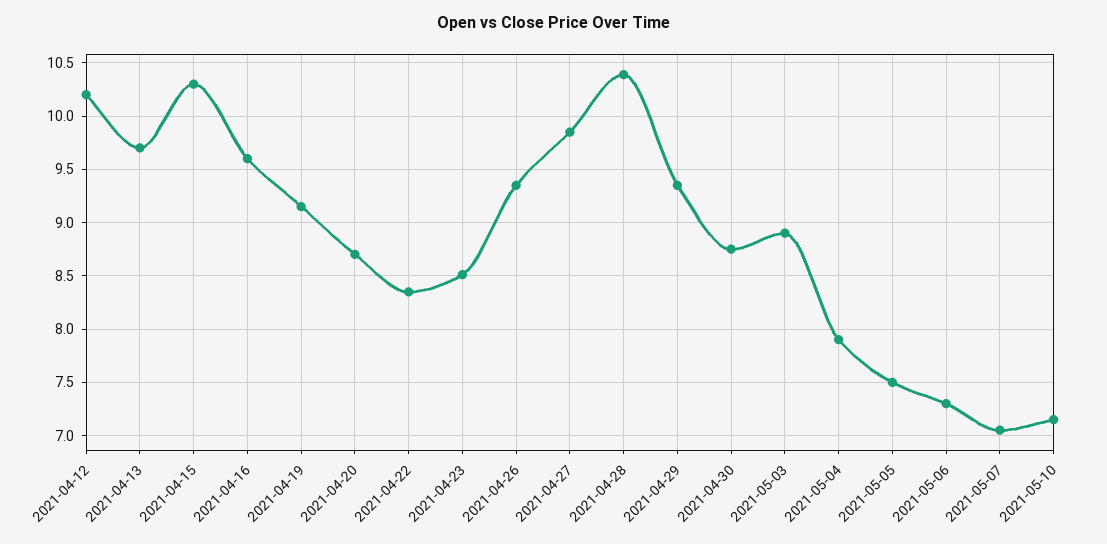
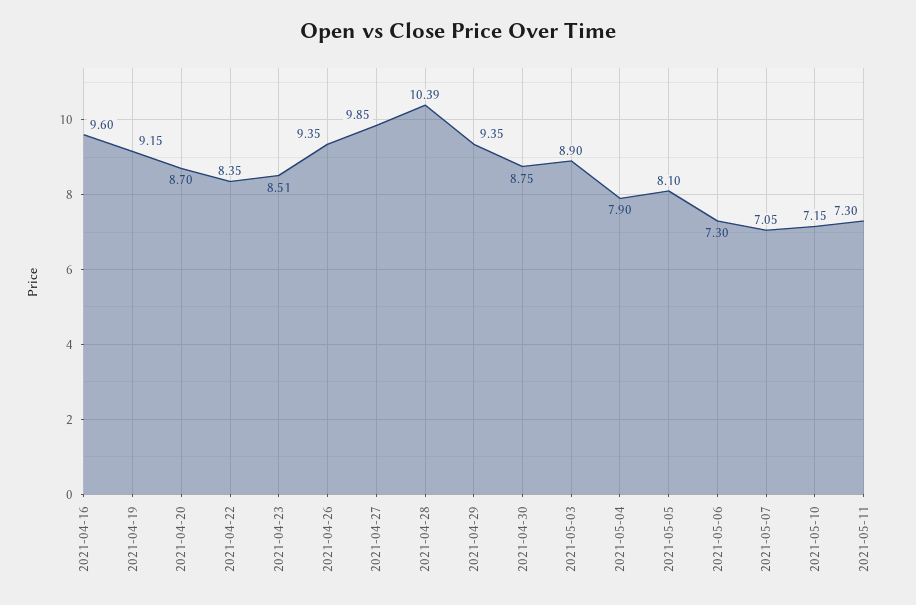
2021-04-12: 10.2 -> none
2021-04-13: 9.7 -> none
2021-04-15: 10.3 -> none
2021-05-05: 7.5 -> 8.1
2021-05-11: none -> 7.3

